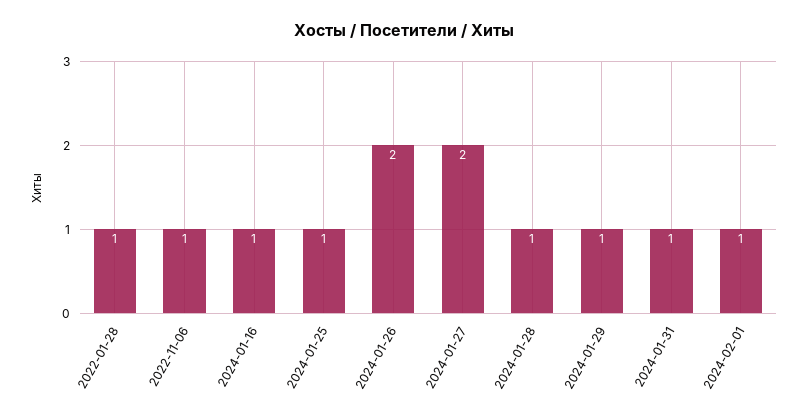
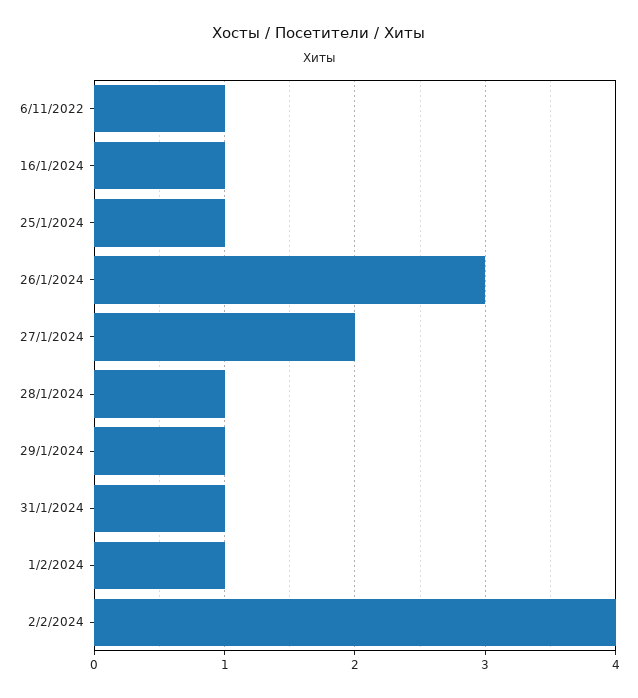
2022-01-28: 1 -> none
2024-01-26: 2 -> 3
2/2/2024: none -> 4

